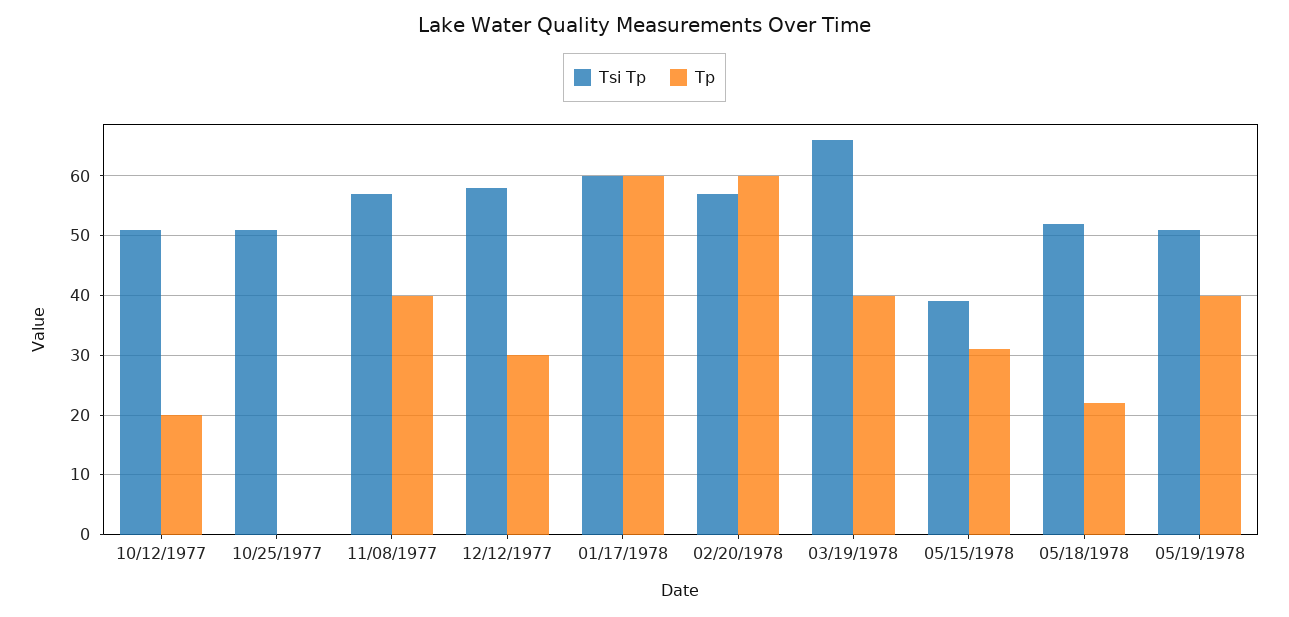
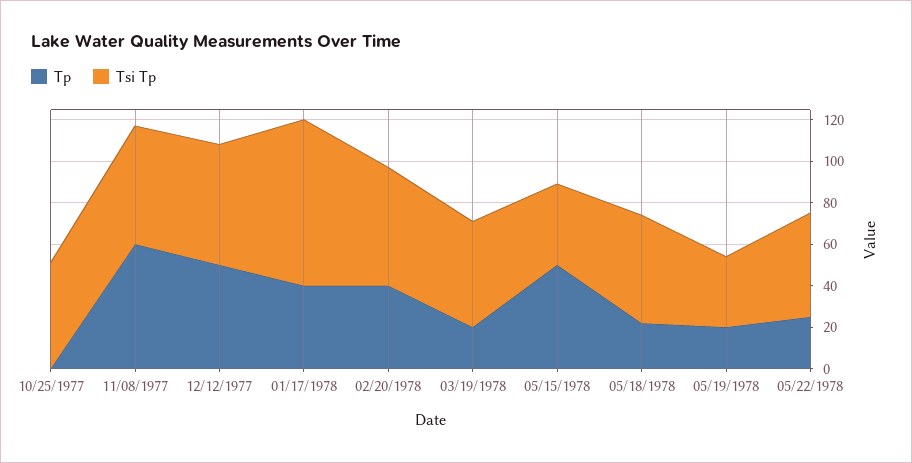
Tsi Tp, 10/12/1977: 50 -> none
Tp, 10/12/1977: 20 -> none
Tp, 11/08/1977: 40 -> 60
Tp, 12/12/1977: 30 -> 50
Tsi Tp, 01/17/1978: 60 -> 80
Tp, 01/17/1978: 60 -> 40
Tp, 02/20/1978: 60 -> 40
Tsi Tp, 03/19/1978: 65 -> 50
Tp, 03/19/1978: 40 -> 20
Tp, 05/15/1978: 30 -> 50
Tsi Tp, 05/19/1978: 50 -> 35
Tp, 05/19/1978: 40 -> 20
Tp, 05/22/1978: none -> 25
Tsi Tp, 05/22/1978: none -> 50

